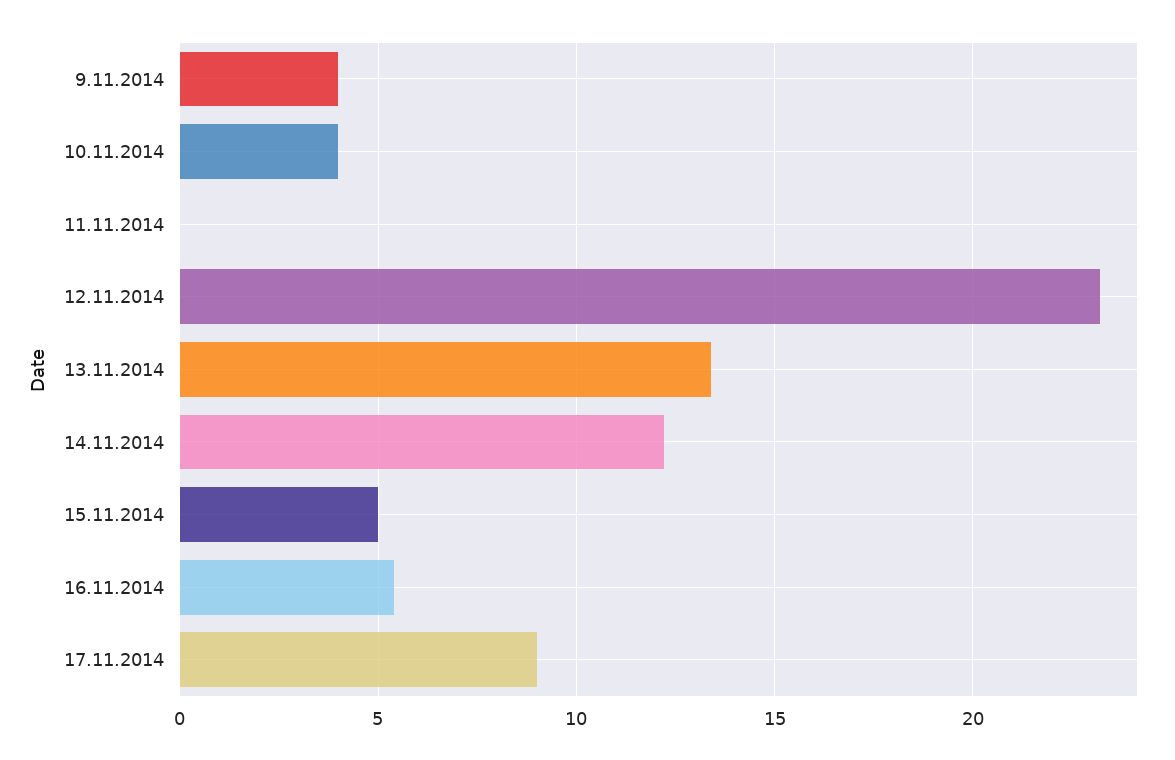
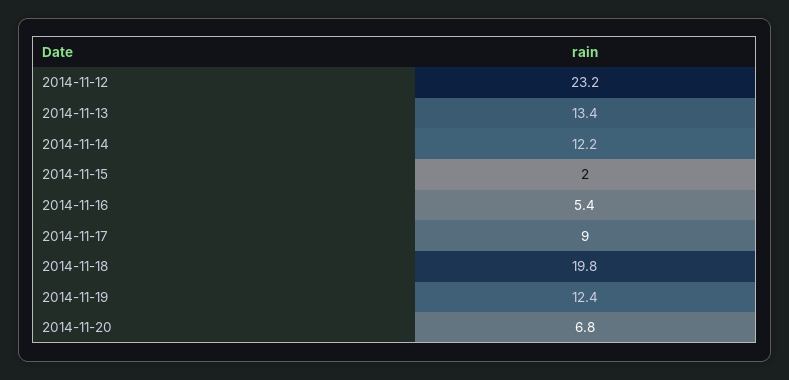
9.11.2014: 4 -> none
10.11.2014: 4 -> none
11.11.2014: 0 -> none
15.11.2014: 5 -> 2
2014-11-18: none -> 19.8
2014-11-19: none -> 12.4
2014-11-20: none -> 6.8

